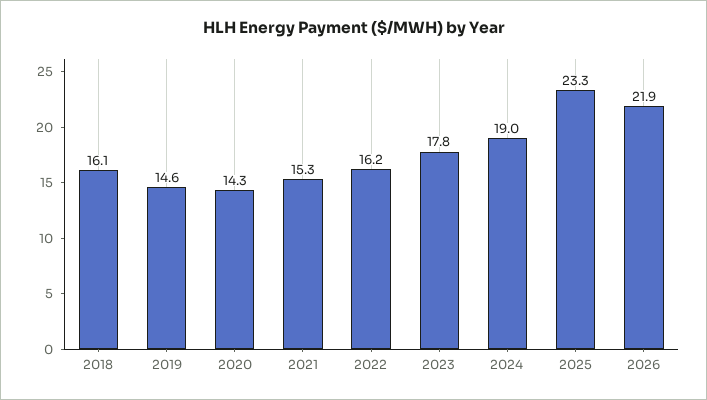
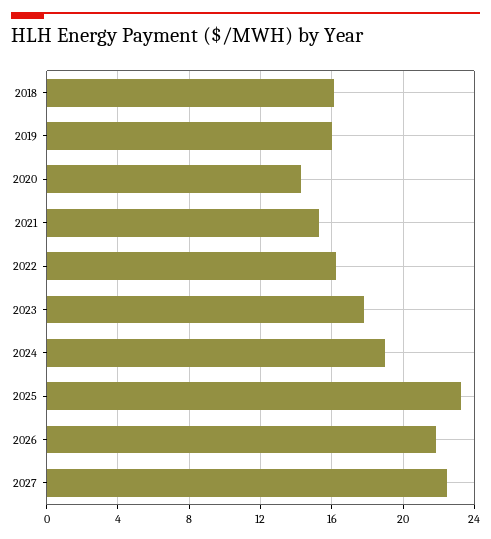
2019: 14.6 -> 16
2027: none -> 22.5

